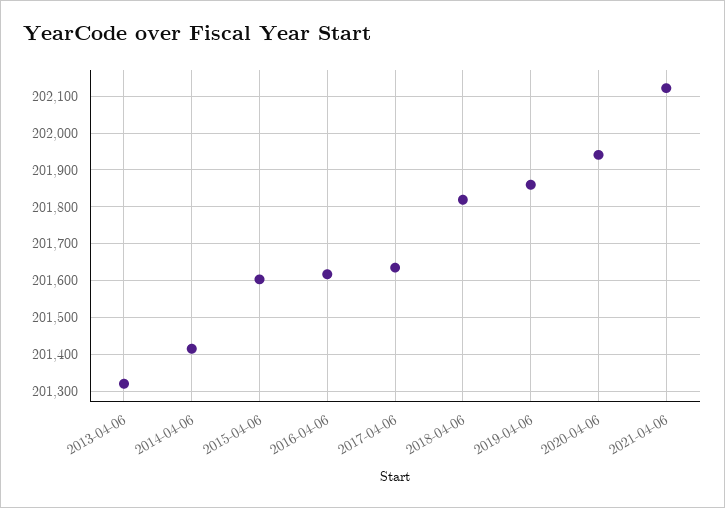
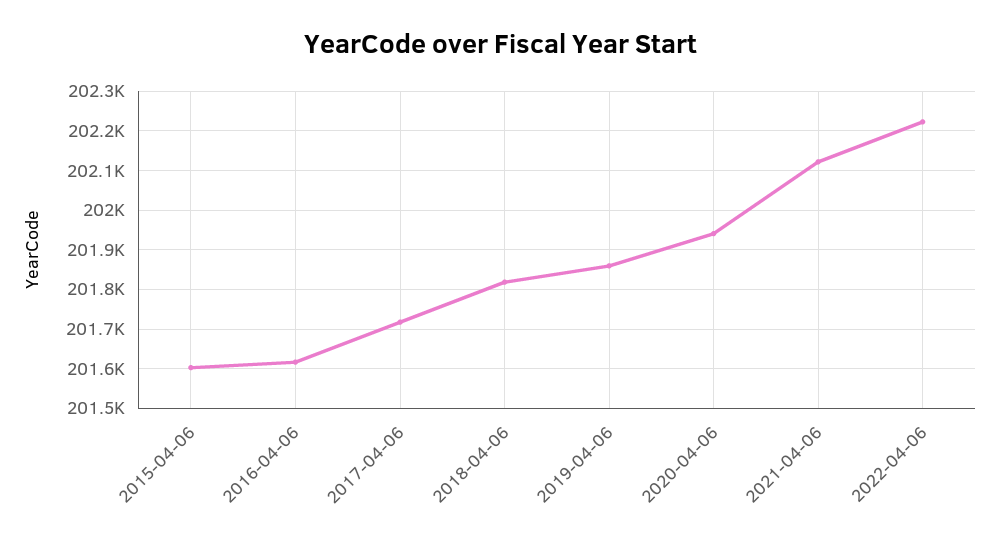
2013-04-06: 201320 -> none
2014-04-06: 201420 -> none
2017-04-06: 201640 -> 201720
2022-04-06: none -> 202220

